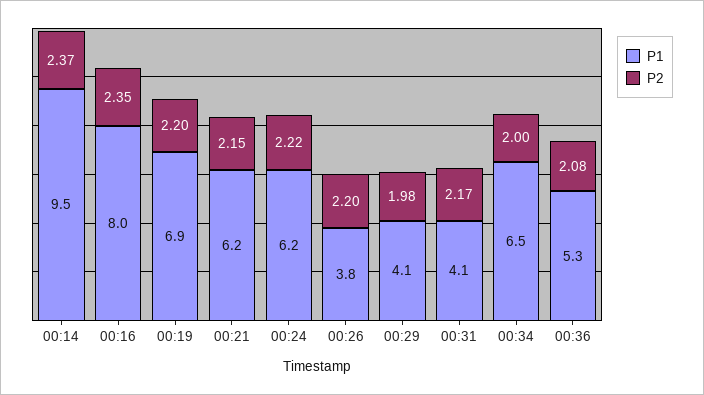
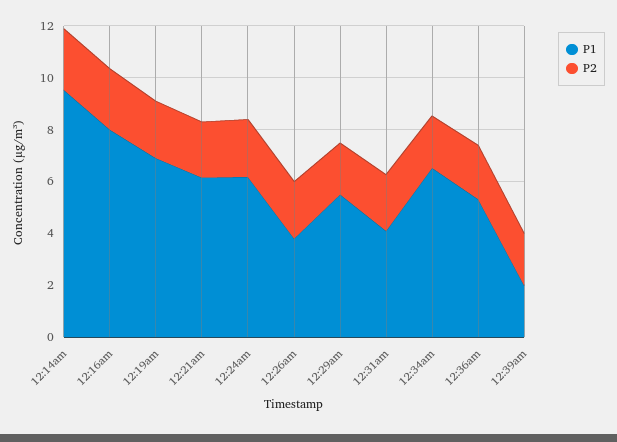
P1, 00:29: 4.1 -> 5.5
P1, 12:39am: none -> 2
P2, 12:39am: none -> 2

